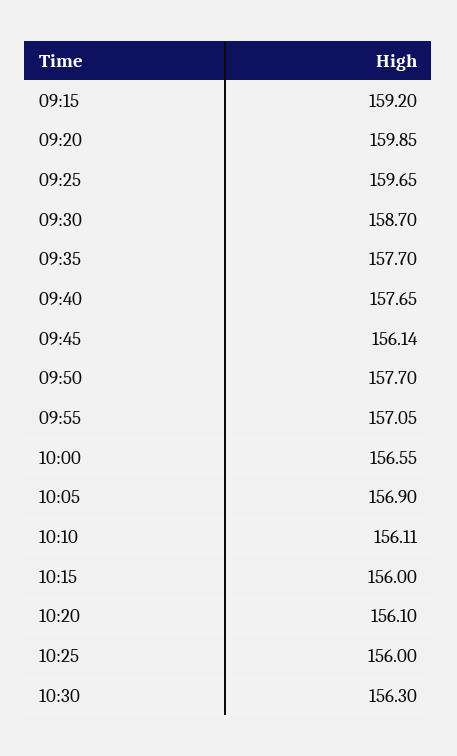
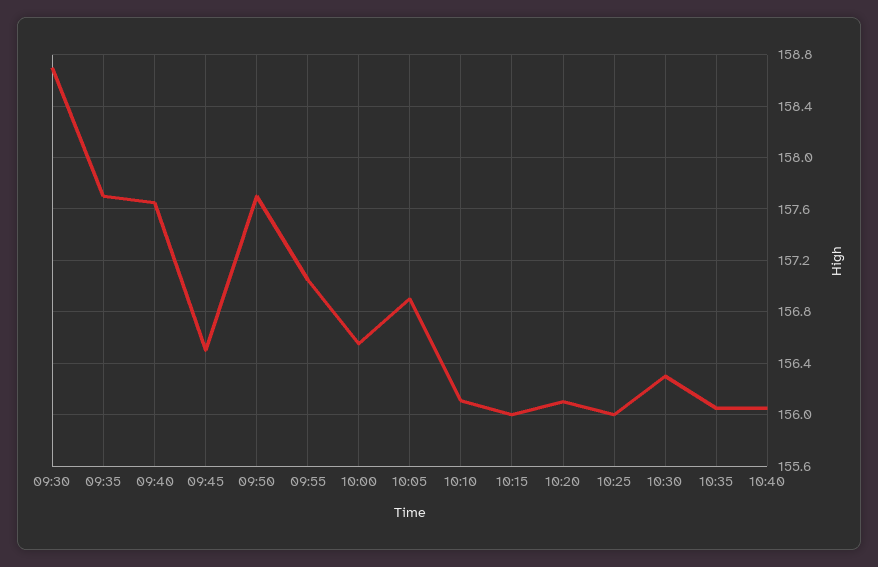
09:15: 159.2 -> none
09:20: 159.85 -> none
09:25: 159.65 -> none
09:45: 156.14 -> 156.5
10:35: none -> 156.05
10:40: none -> 156.05

